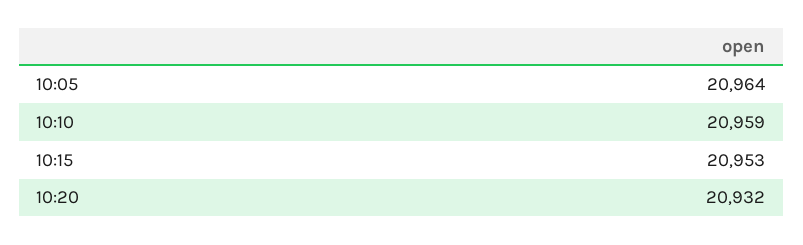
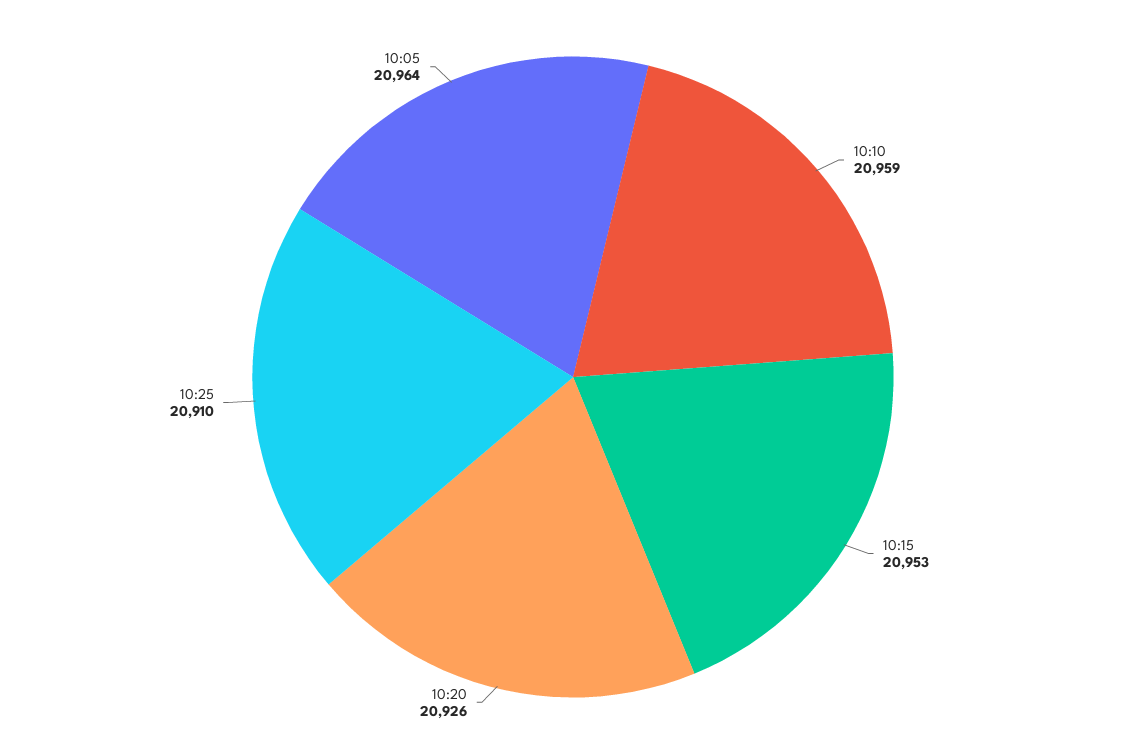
10:20: 20932 -> 20926
10:25: none -> 20910

